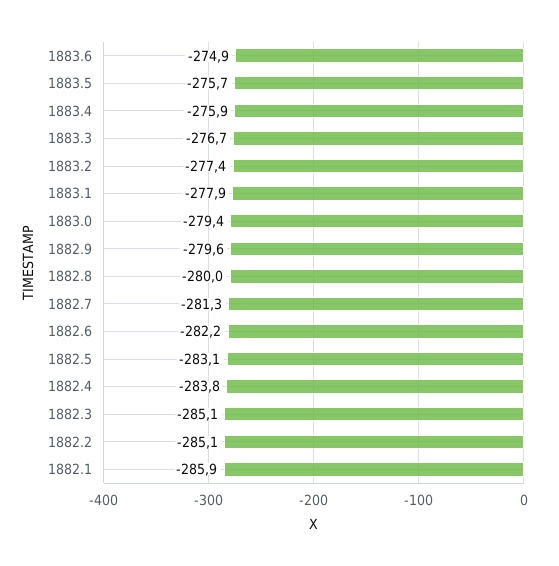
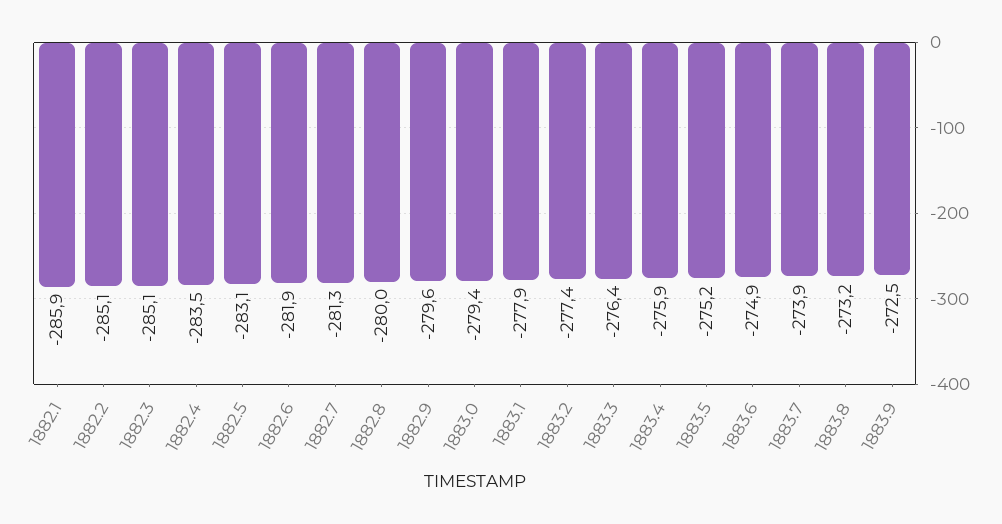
1883.5: -275.7 -> -275.2
1883.3: -276.7 -> -276.4
1882.6: -282.2 -> -281.9
1882.4: -283.8 -> -283.5
1883.7: none -> -273.9
1883.8: none -> -273.2
1883.9: none -> -272.5

